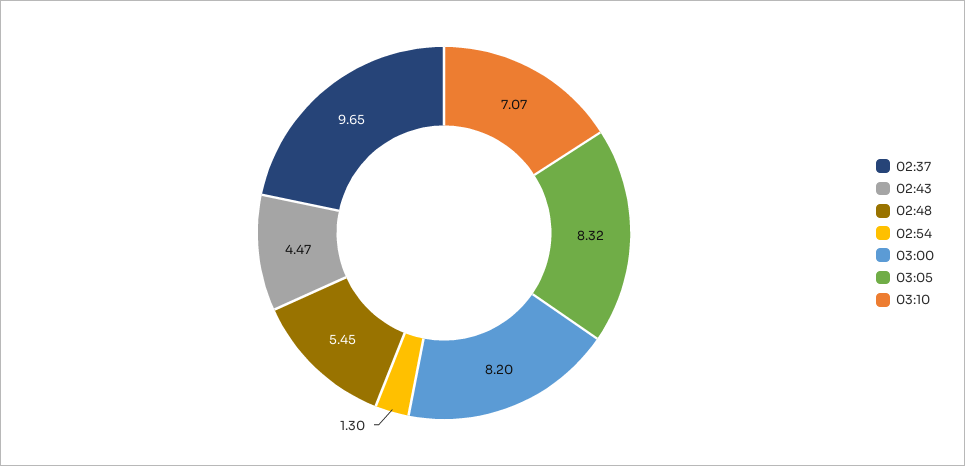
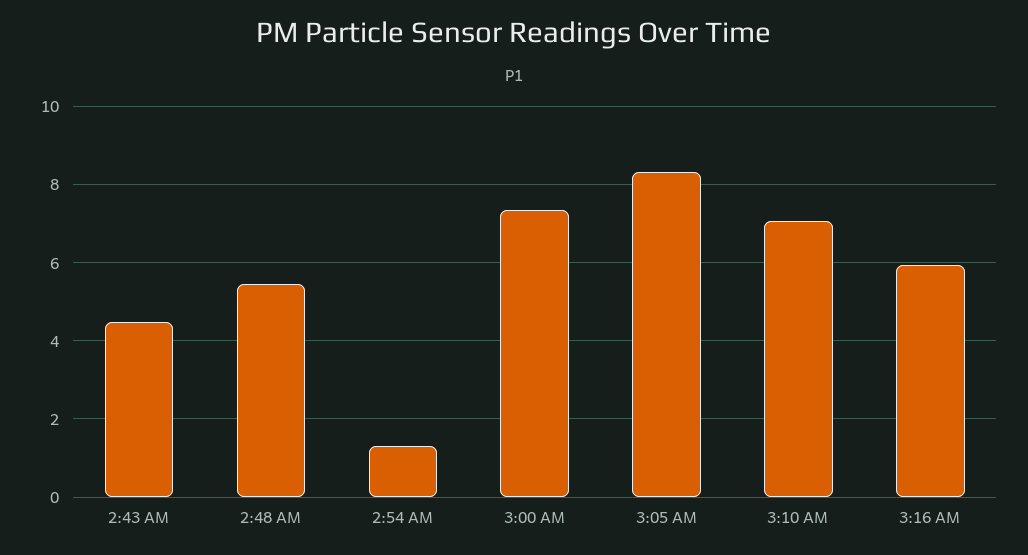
02:37: 9.65 -> none
03:00: 8.2 -> 7.4
3:16 AM: none -> 6

